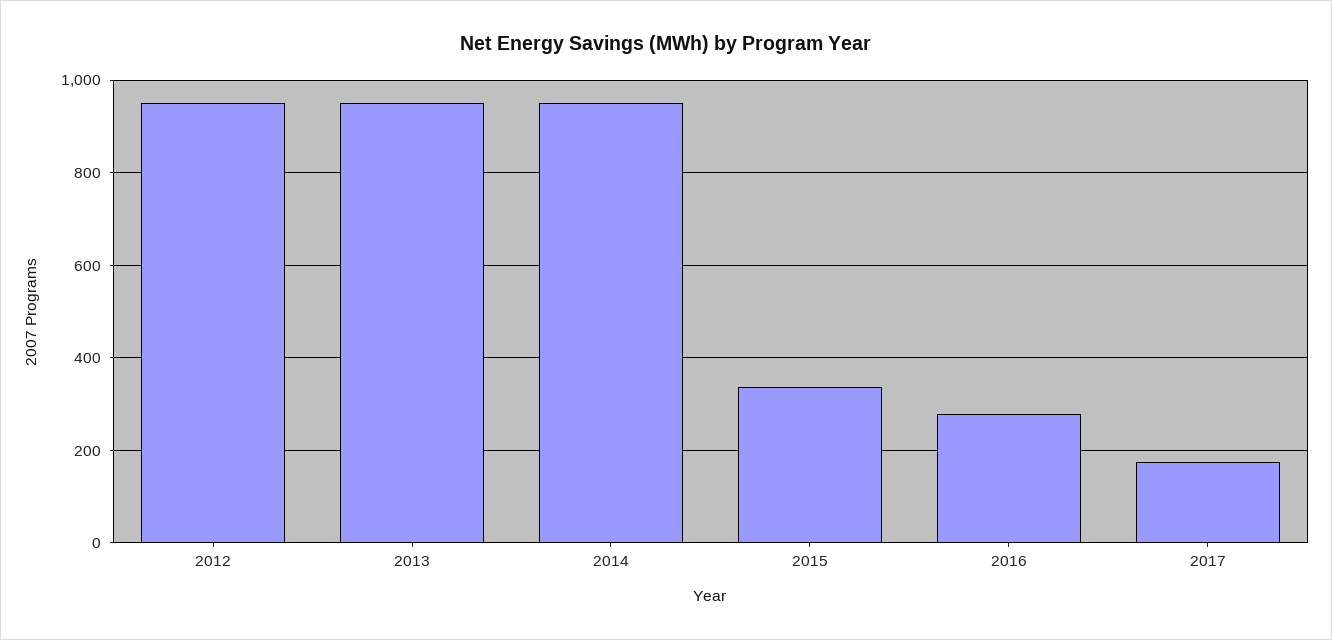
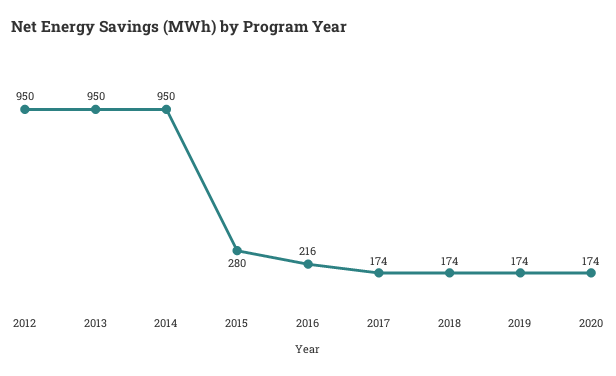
2015: 340 -> 280
2016: 280 -> 216
2018: none -> 174
2019: none -> 174
2020: none -> 174

